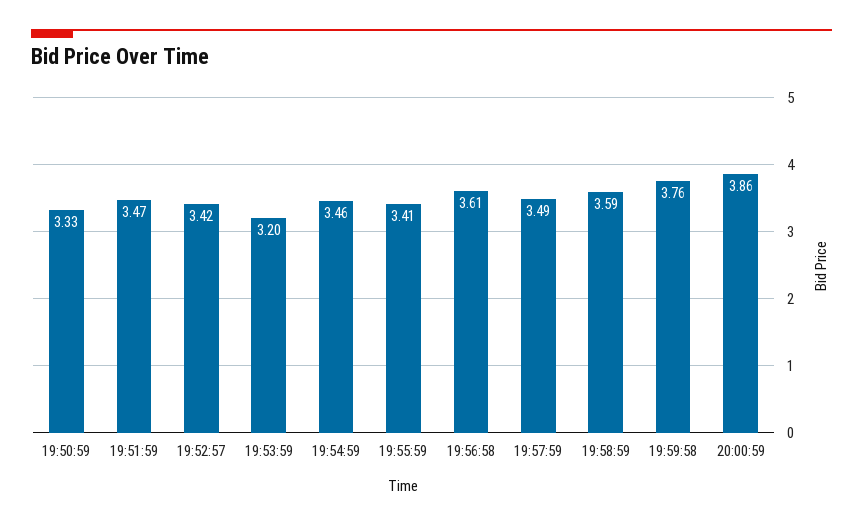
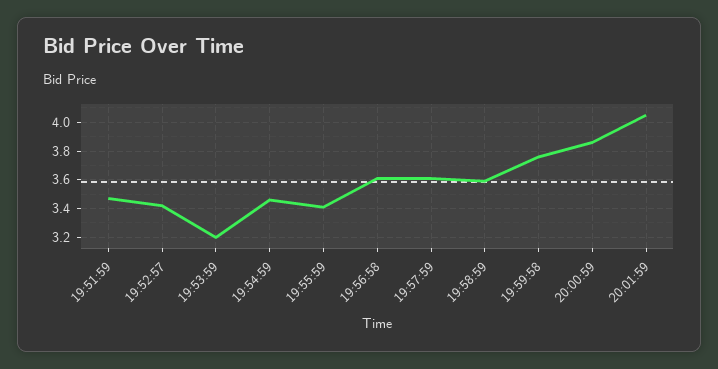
19:50:59: 3.33 -> none
19:57:59: 3.49 -> 3.6
20:01:59: none -> 4.05

